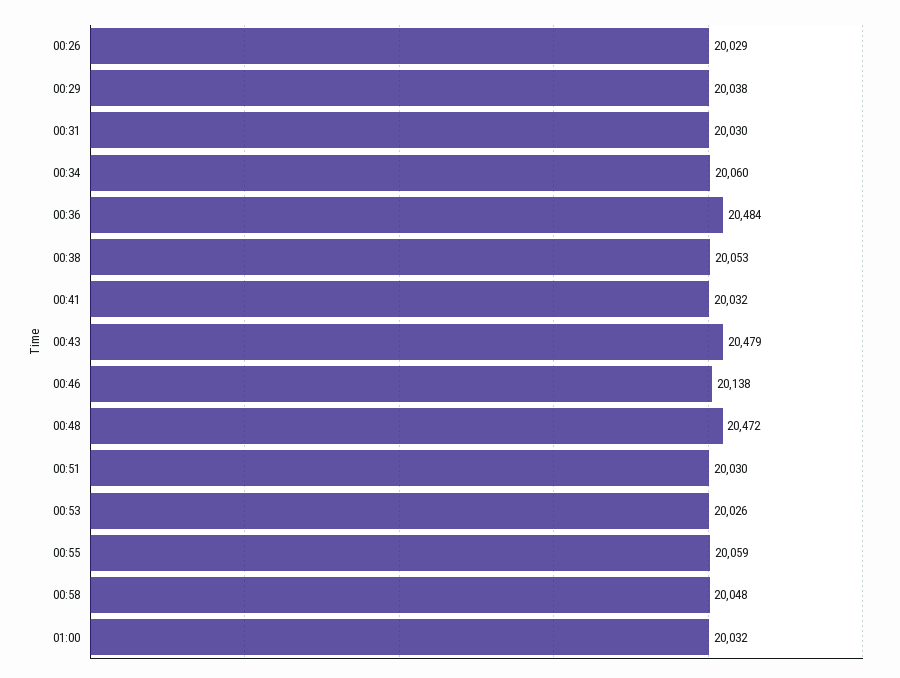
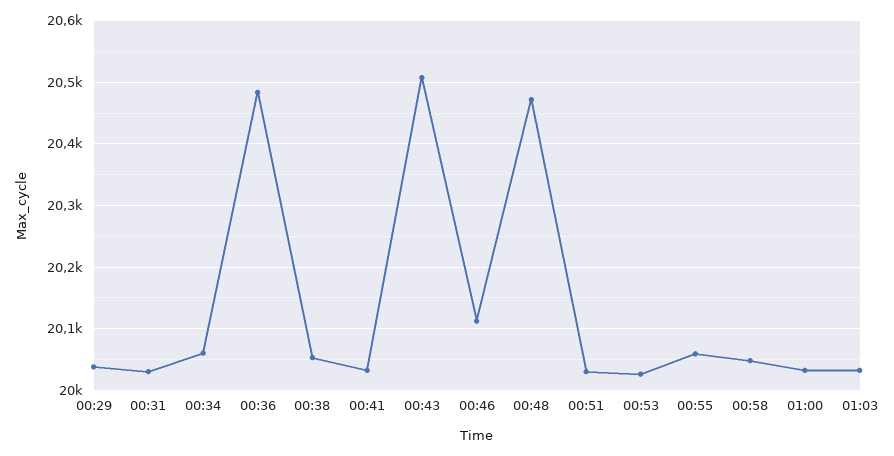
00:26: 20029 -> none
00:43: 20479 -> 20510
00:46: 20138 -> 20110
01:03: none -> 20030

